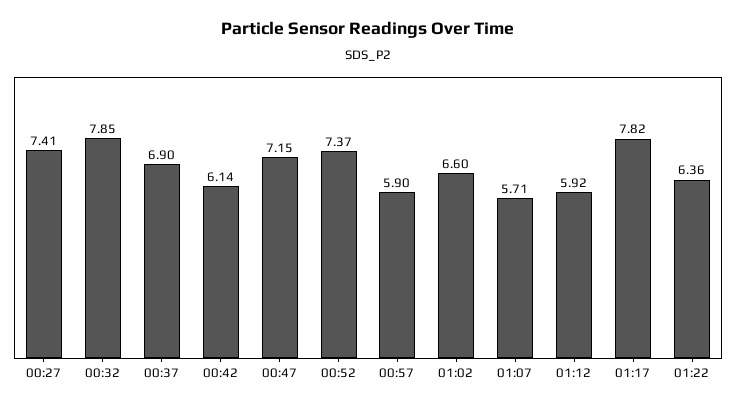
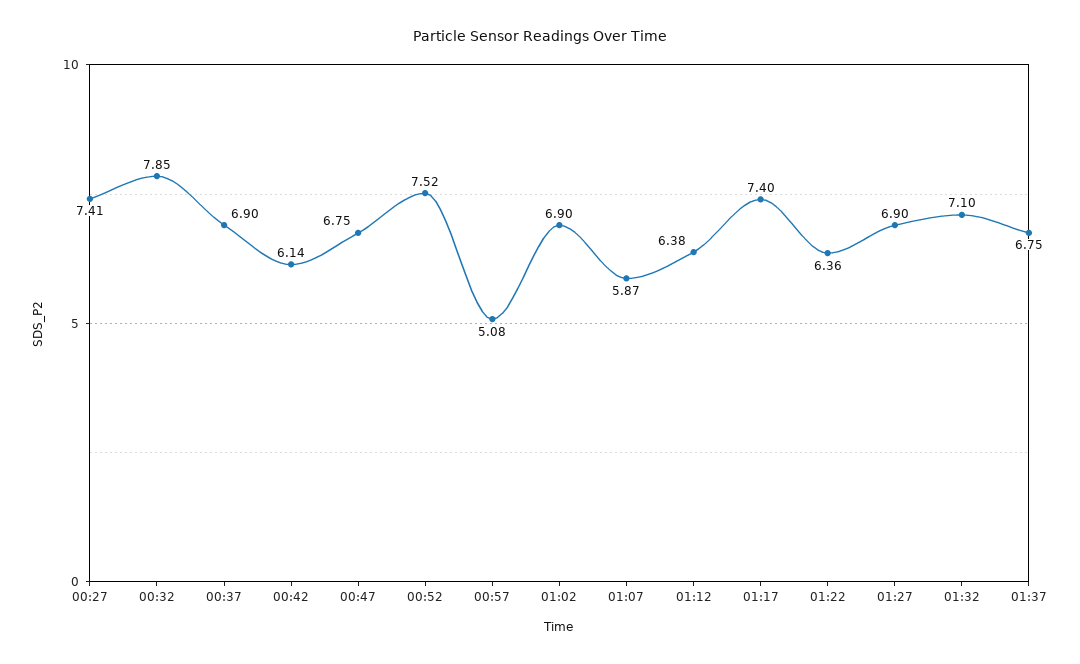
00:47: 7.15 -> 6.75
00:52: 7.37 -> 7.52
00:57: 5.9 -> 5.08
01:02: 6.6 -> 6.9
01:07: 5.71 -> 5.87
01:12: 5.92 -> 6.38
01:17: 7.82 -> 7.4
01:27: none -> 6.9
01:32: none -> 7.1
01:37: none -> 6.75

